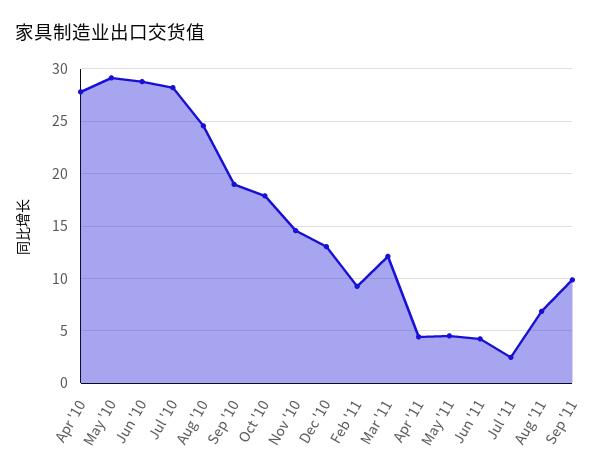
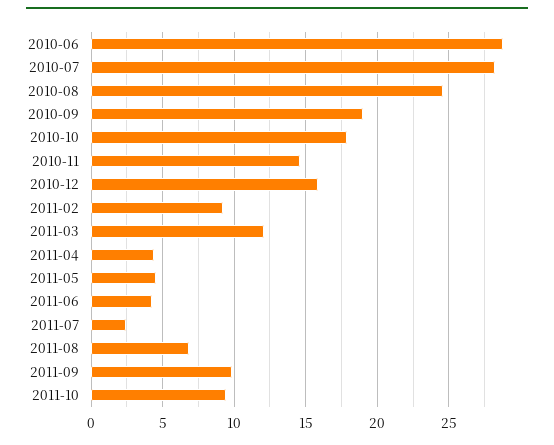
Apr '10: 28 -> none
May '10: 29 -> none
Dec '10: 13 -> 16
2011-10: none -> 9.5

